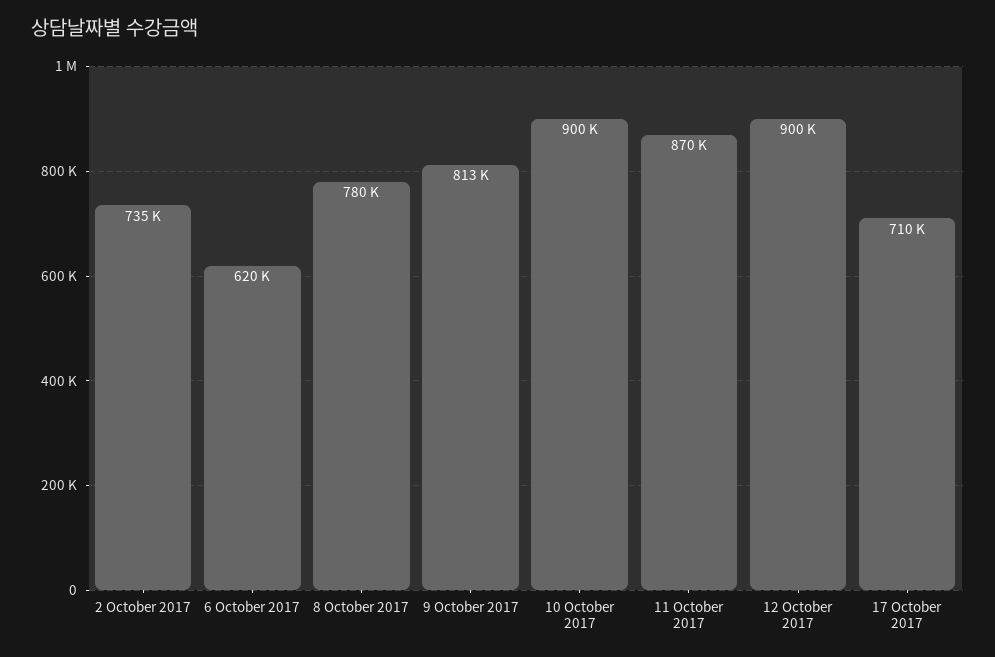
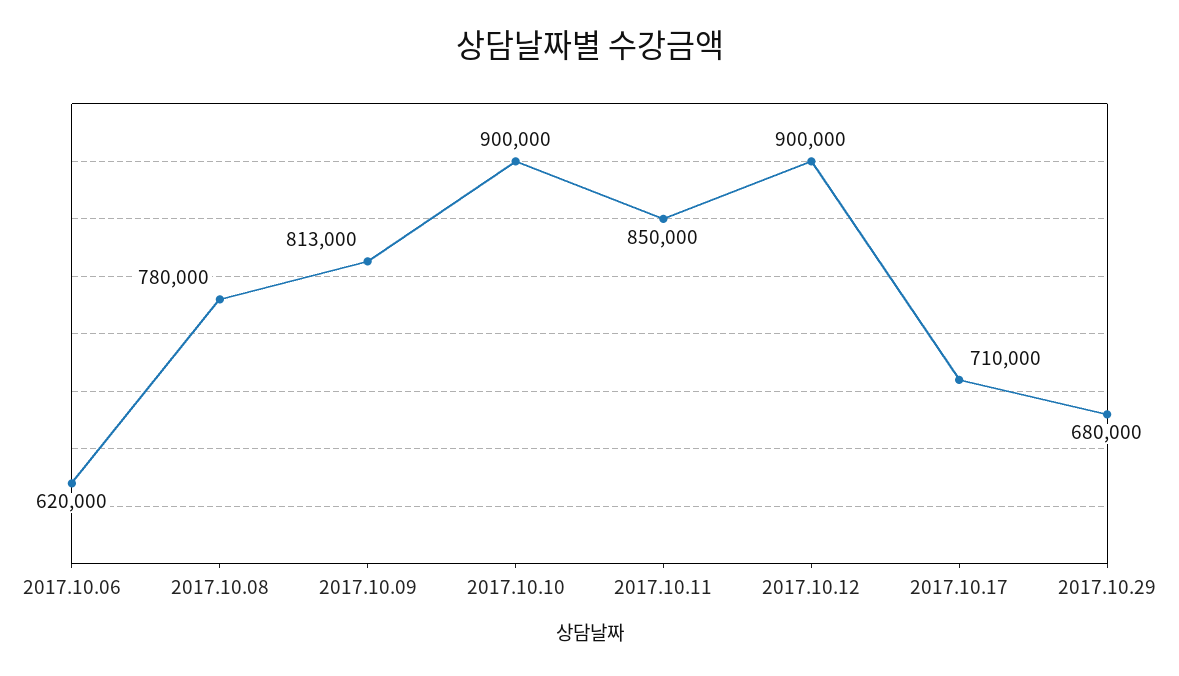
2 October 2017: 735000 -> none
11 October 2017: 870000 -> 850000
2017.10.29: none -> 680000

